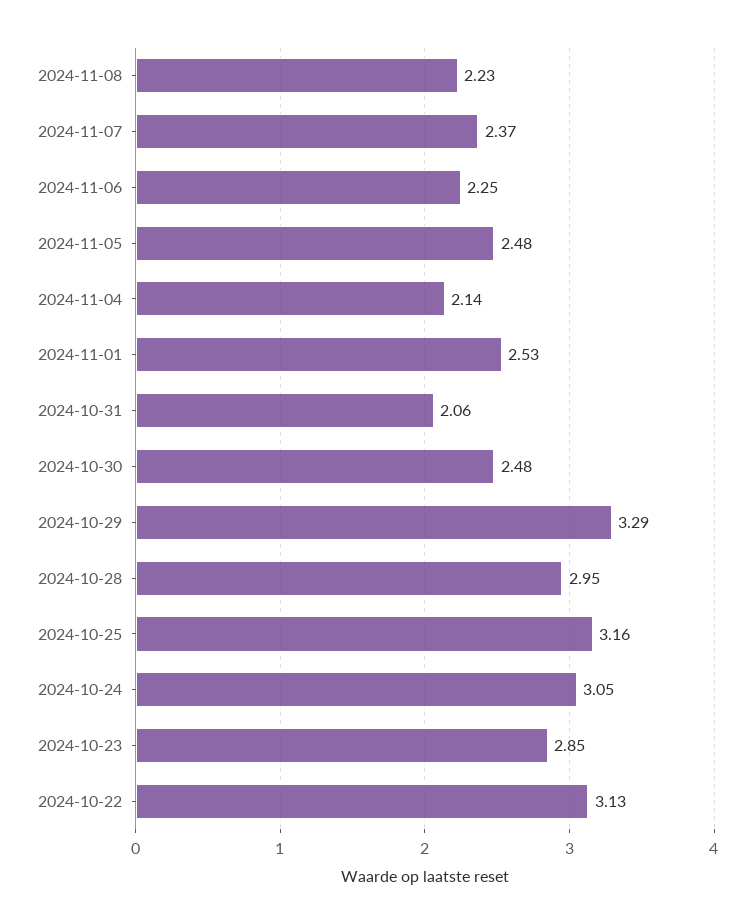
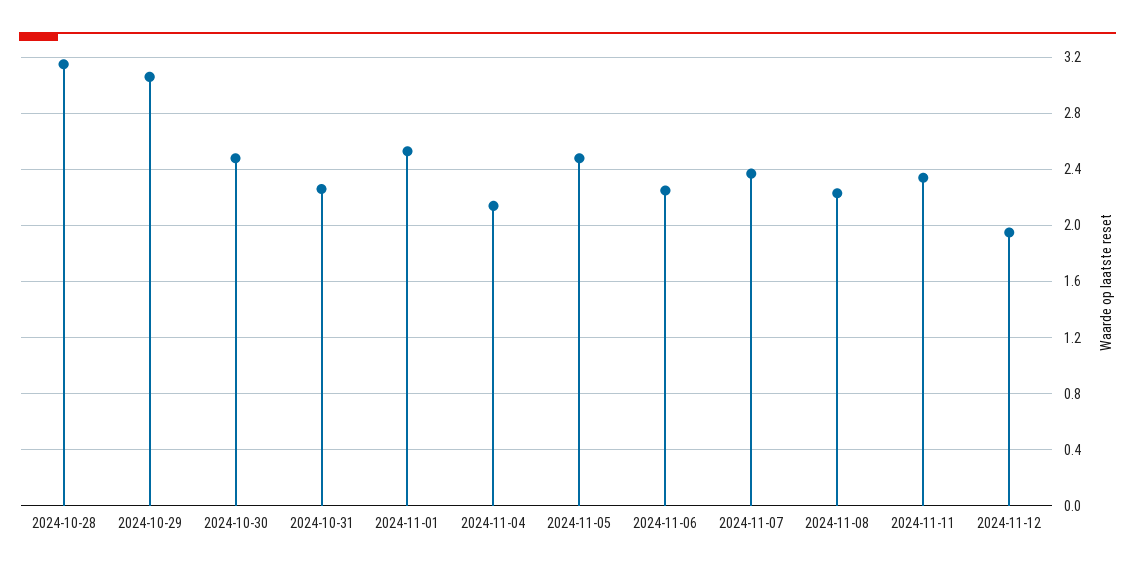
2024-10-31: 2.06 -> 2.25
2024-10-29: 3.29 -> 3.05
2024-10-28: 2.95 -> 3.15
2024-10-25: 3.16 -> none
2024-10-24: 3.05 -> none
2024-10-23: 2.85 -> none
2024-10-22: 3.13 -> none
2024-11-11: none -> 2.35
2024-11-12: none -> 1.95

